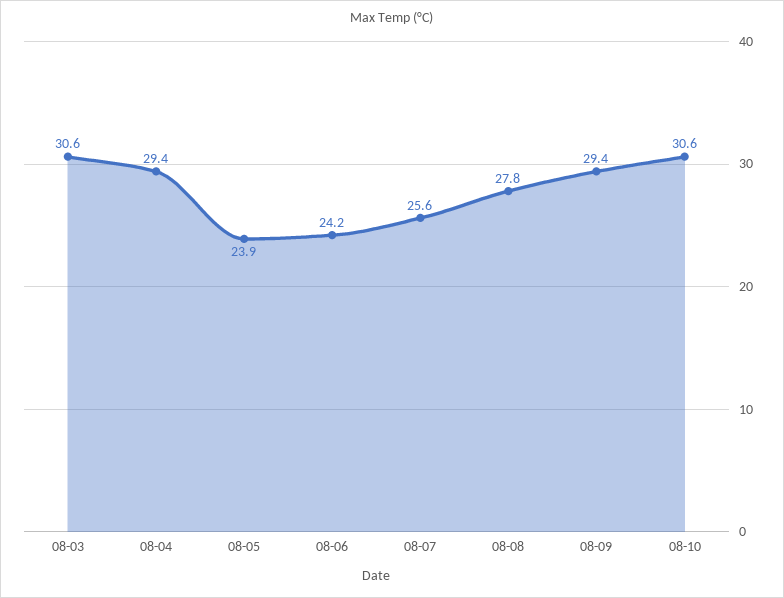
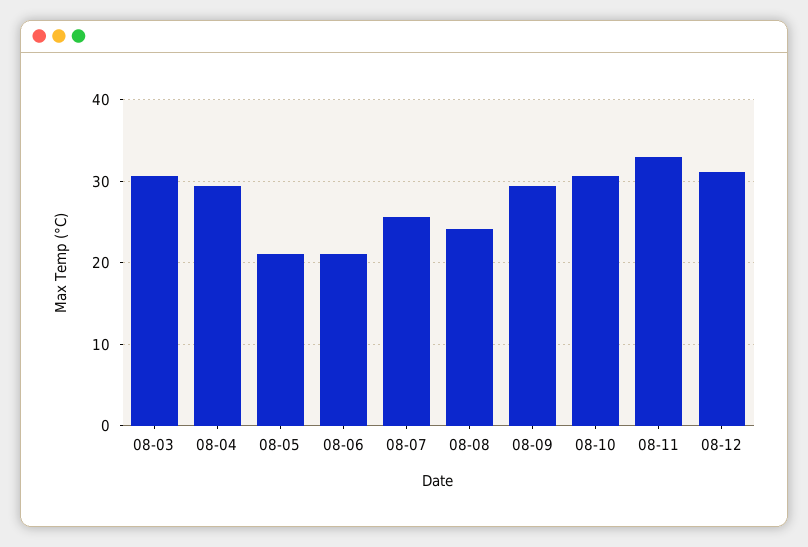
08-05: 23.9 -> 21
08-06: 24.2 -> 21
08-08: 27.8 -> 24
08-11: none -> 33
08-12: none -> 31

